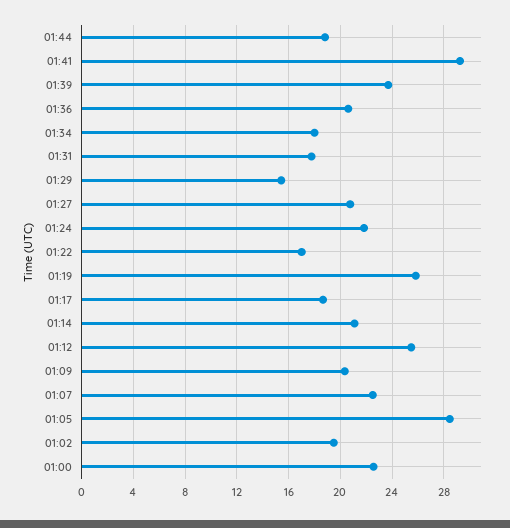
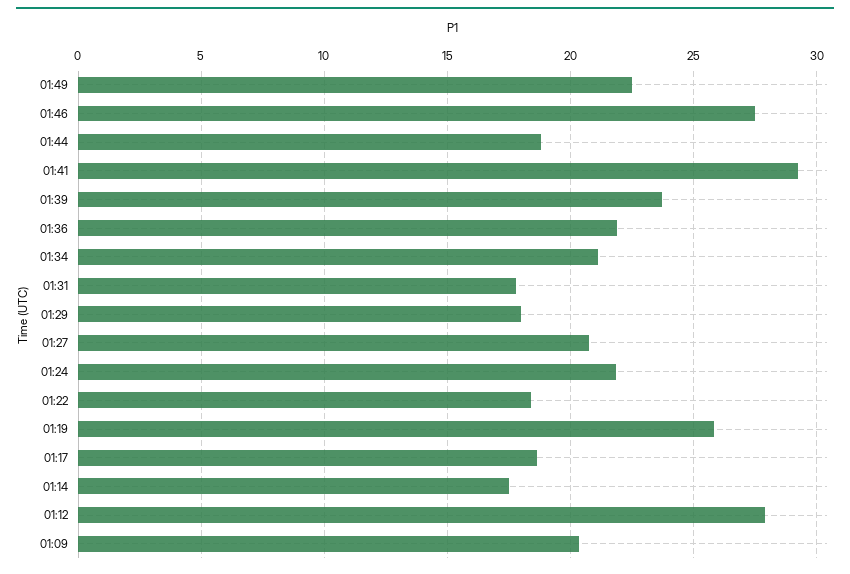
01:36: 20.5 -> 22
01:34: 18 -> 21
01:29: 15.5 -> 18
01:22: 17 -> 18.5
01:14: 21 -> 17.5
01:12: 25.5 -> 28
01:07: 22.5 -> none
01:05: 28.5 -> none
01:02: 19.5 -> none
01:00: 22.5 -> none
01:49: none -> 22.5
01:46: none -> 27.5

